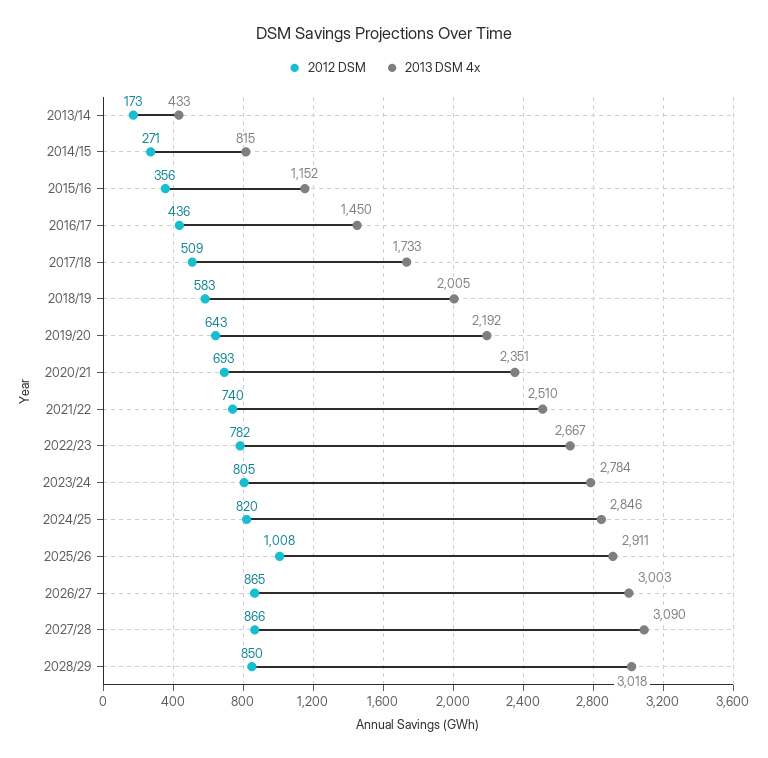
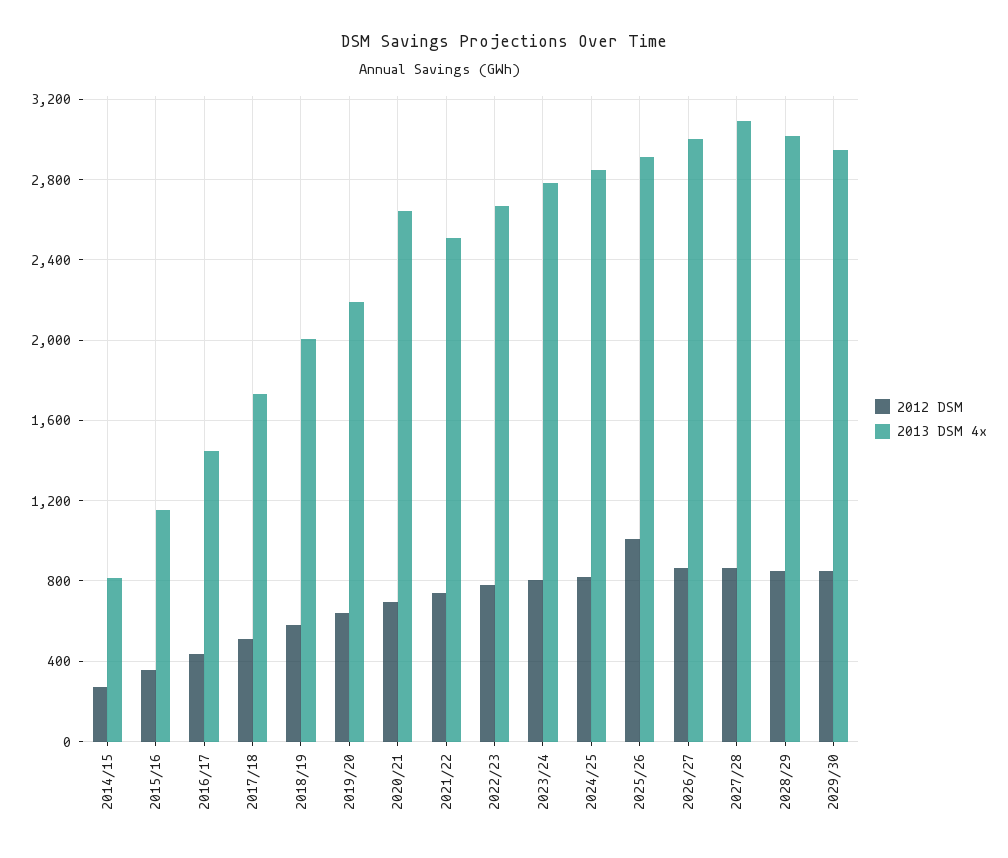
2012 DSM, 2013/14: 173 -> none
2013 DSM 4x, 2013/14: 433 -> none
2013 DSM 4x, 2020/21: 2351 -> 2650
2012 DSM, 2029/30: none -> 850
2013 DSM 4x, 2029/30: none -> 2950

